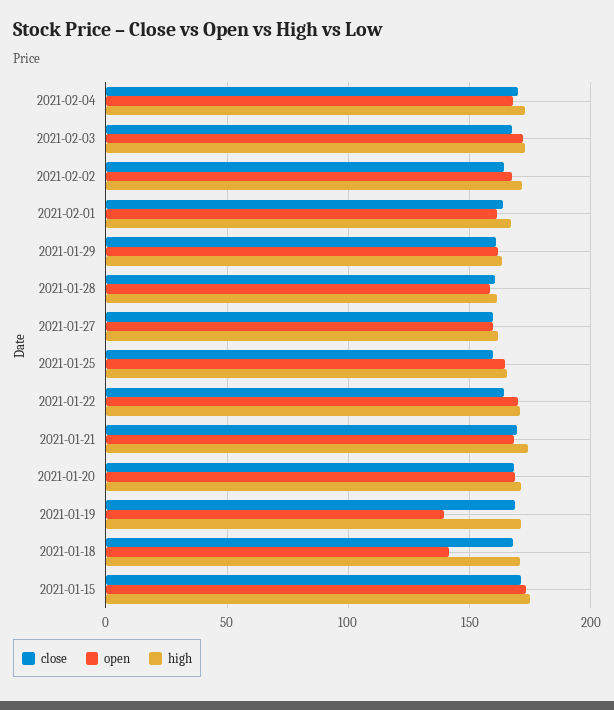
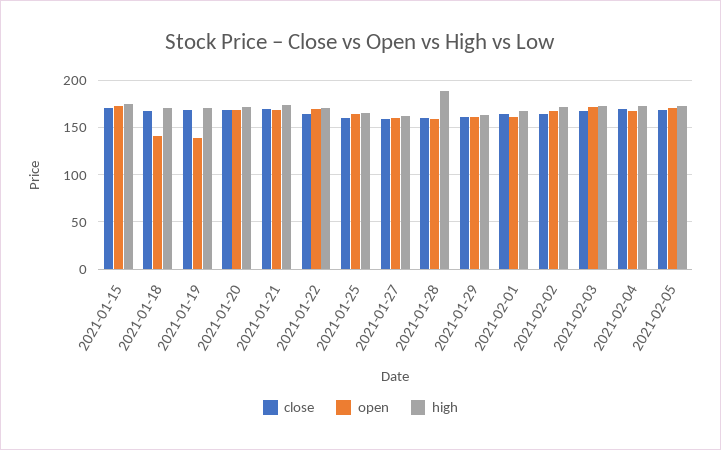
high, 2021-01-28: 160 -> 190
close, 2021-02-05: none -> 170
open, 2021-02-05: none -> 170
high, 2021-02-05: none -> 170

